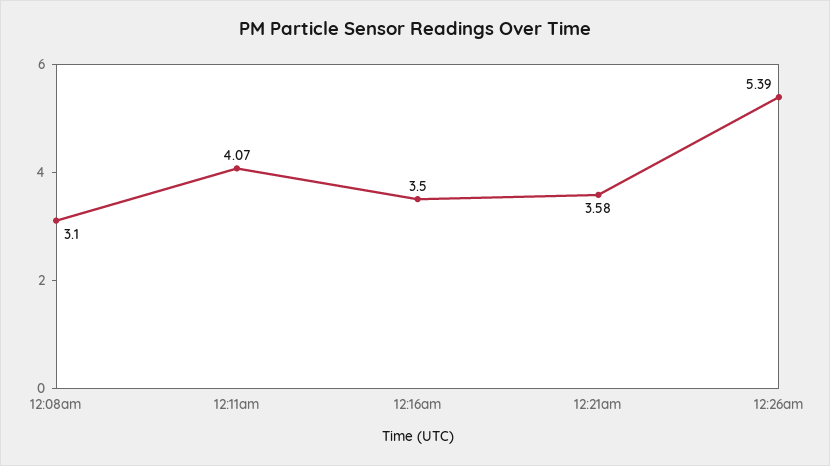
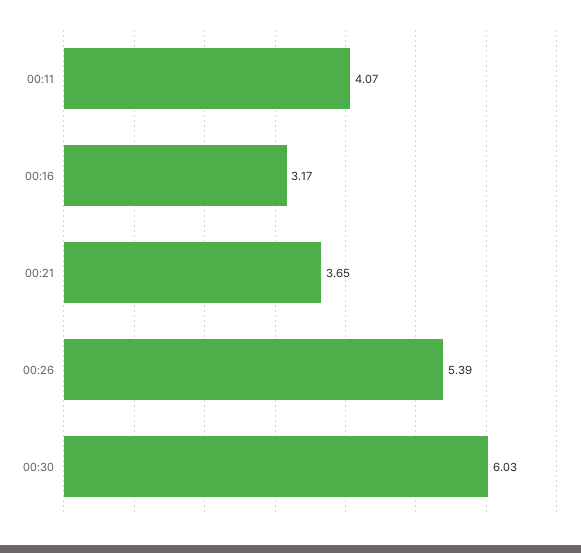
12:08am: 3.1 -> none
12:16am: 3.5 -> 3.17
12:21am: 3.58 -> 3.65
00:30: none -> 6.03

